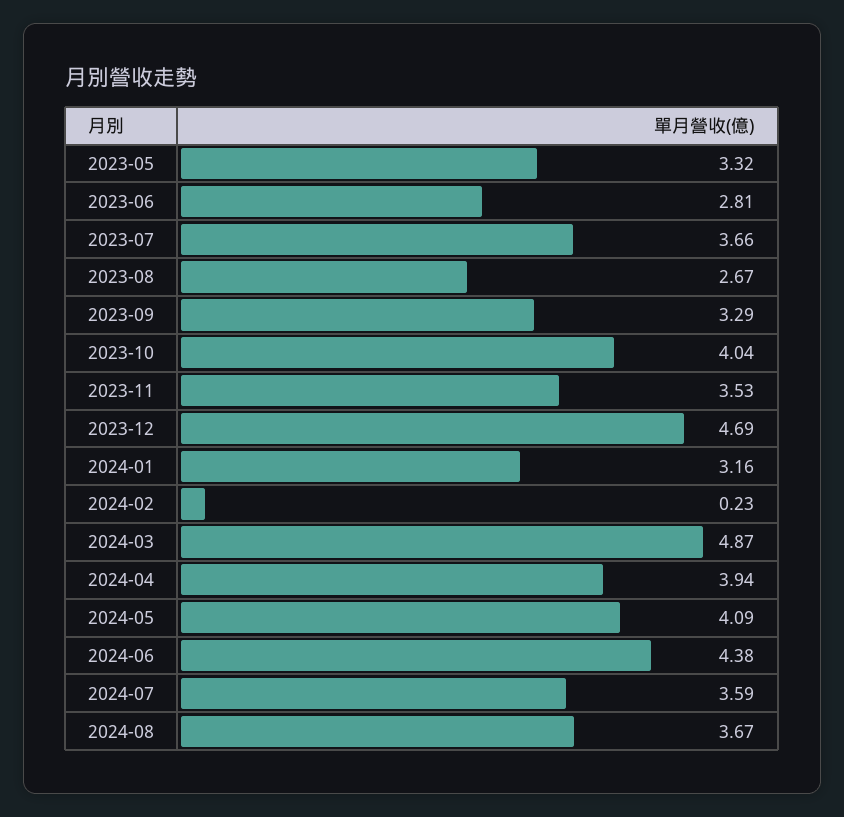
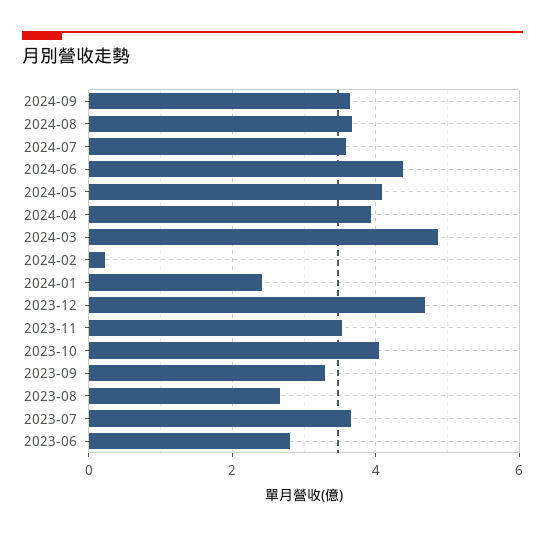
2023-05: 3.32 -> none
2024-01: 3.16 -> 2.4
2024-09: none -> 3.6

